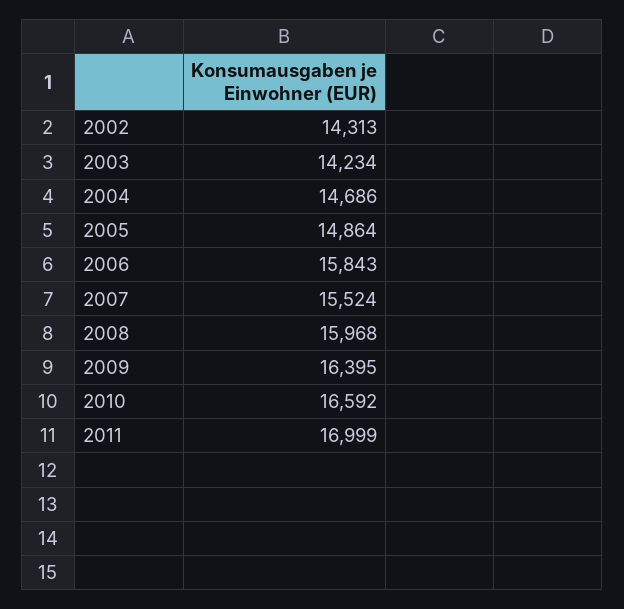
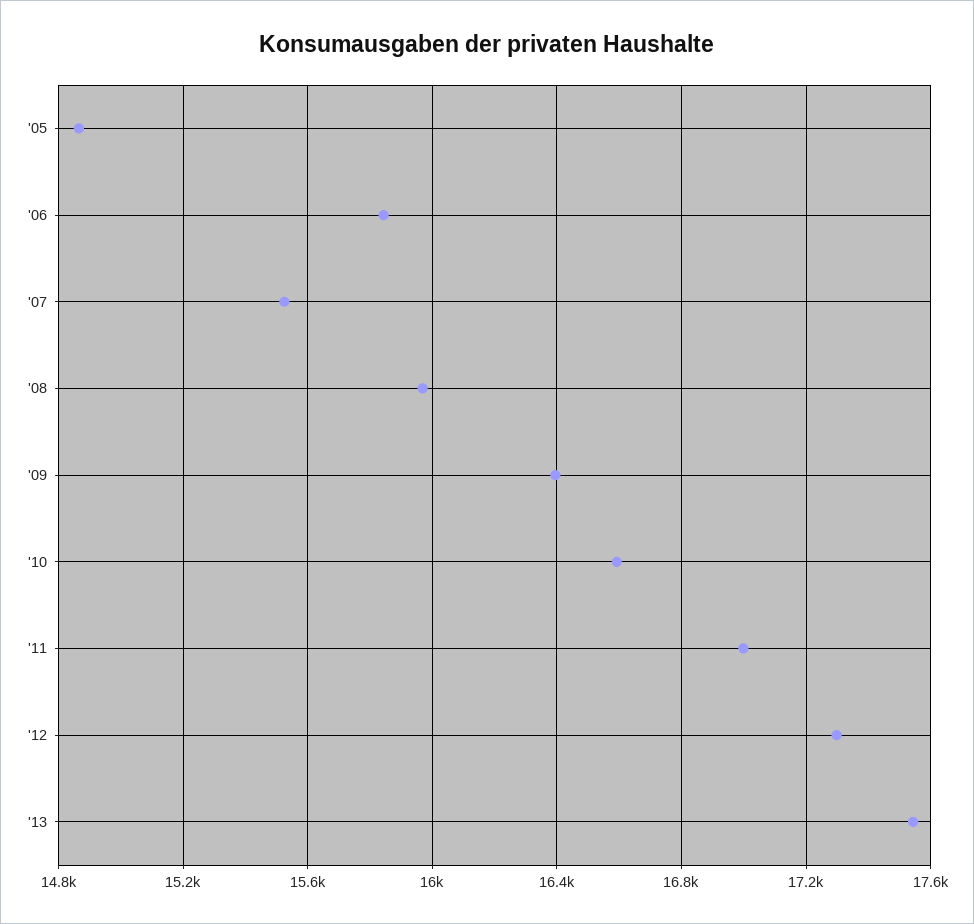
2002: 14313 -> none
2003: 14234 -> none
2004: 14686 -> none
'12: none -> 17300
'13: none -> 17550

